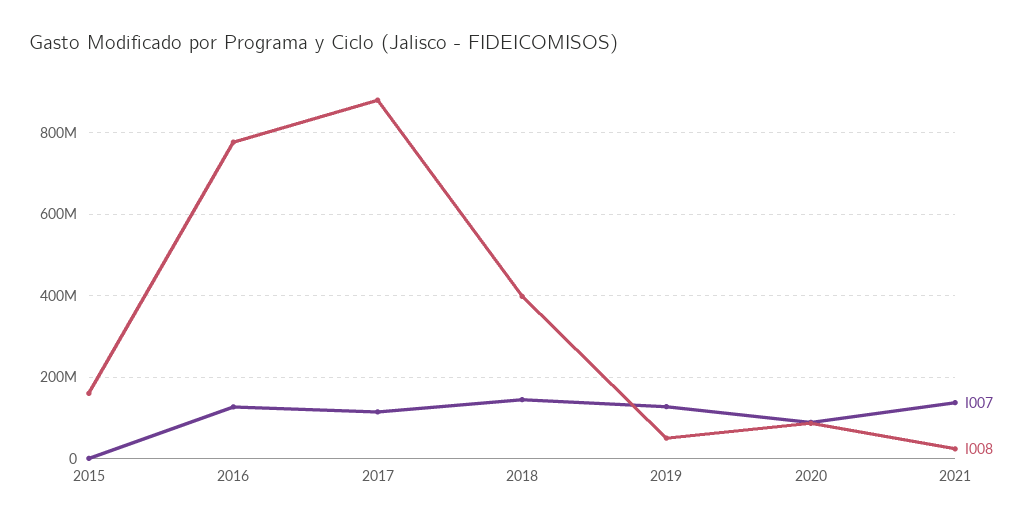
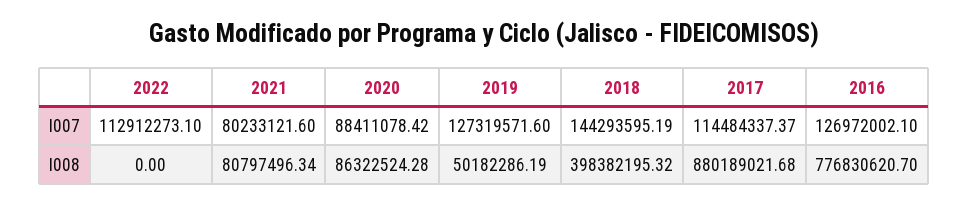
I007, 2015: 0 -> none
I008, 2015: 160000000 -> none
I007, 2021: 140000000 -> 80233121.6
I008, 2021: 20000000 -> 80797496.34
I007, 2022: none -> 112912273.1
I008, 2022: none -> 0

